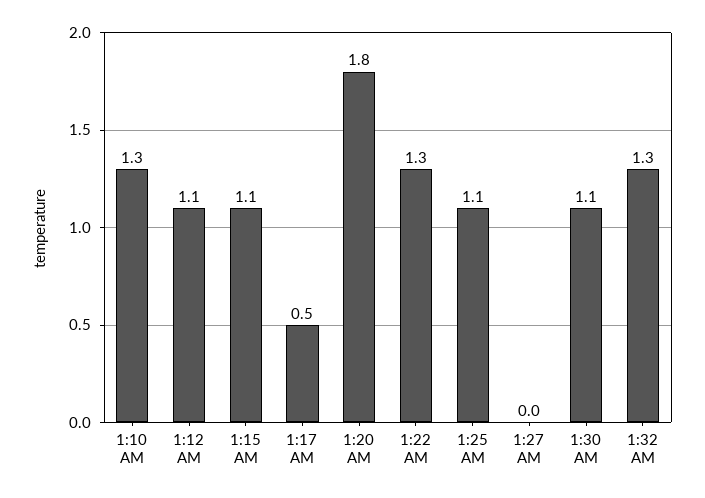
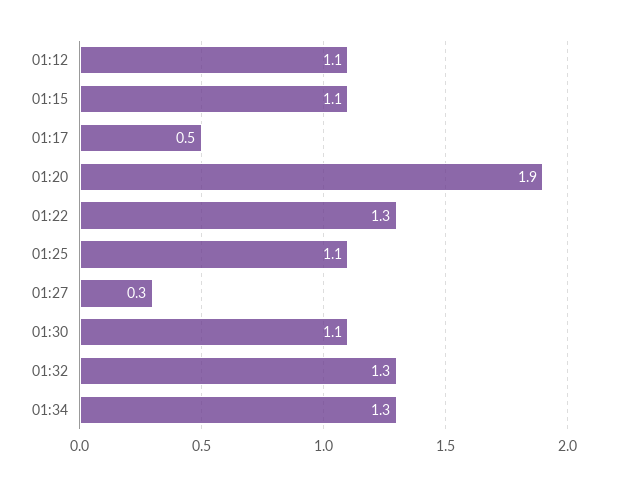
1:10 AM: 1.3 -> none
1:20 AM: 1.8 -> 1.9
1:27 AM: 0 -> 0.3
01:34: none -> 1.3

